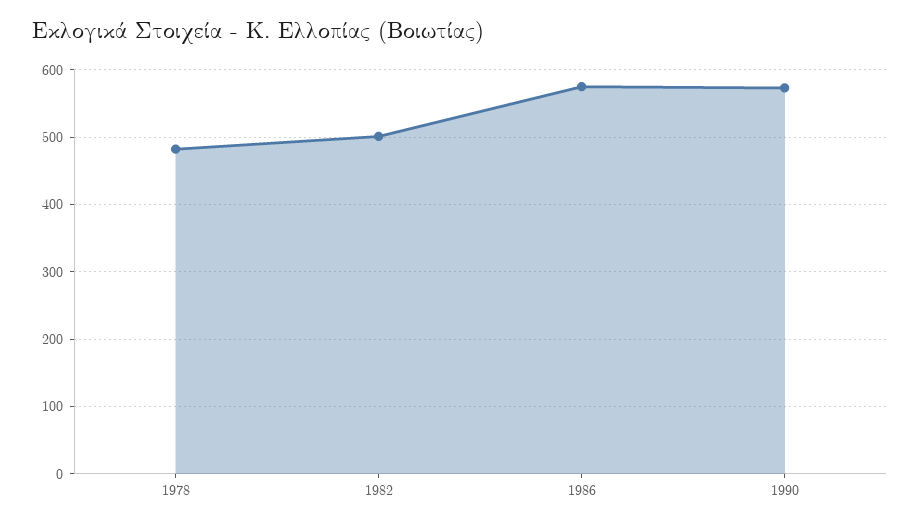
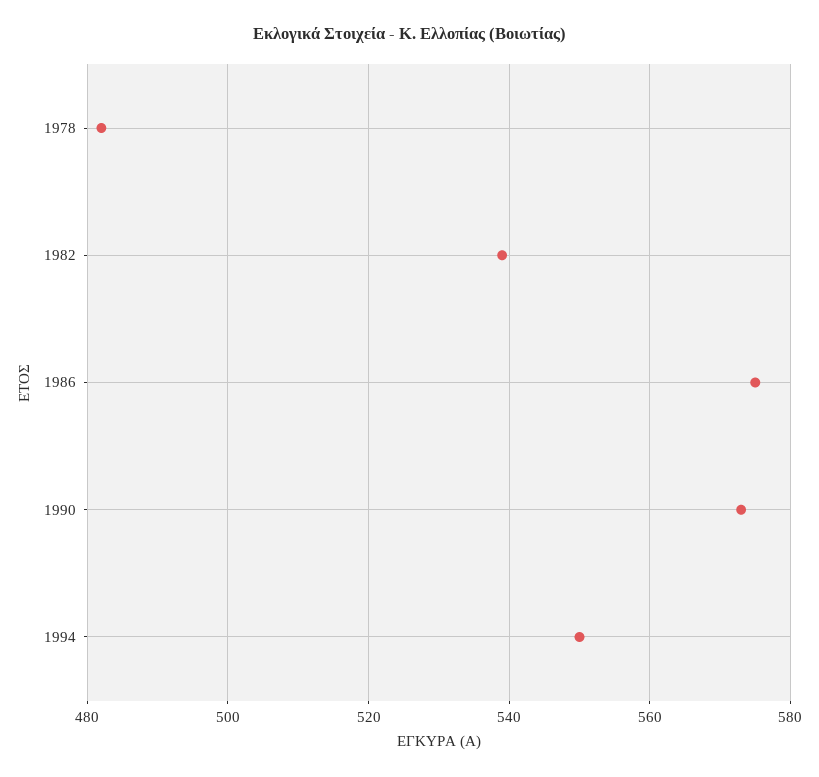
1982: 500 -> 540
1994: none -> 550

